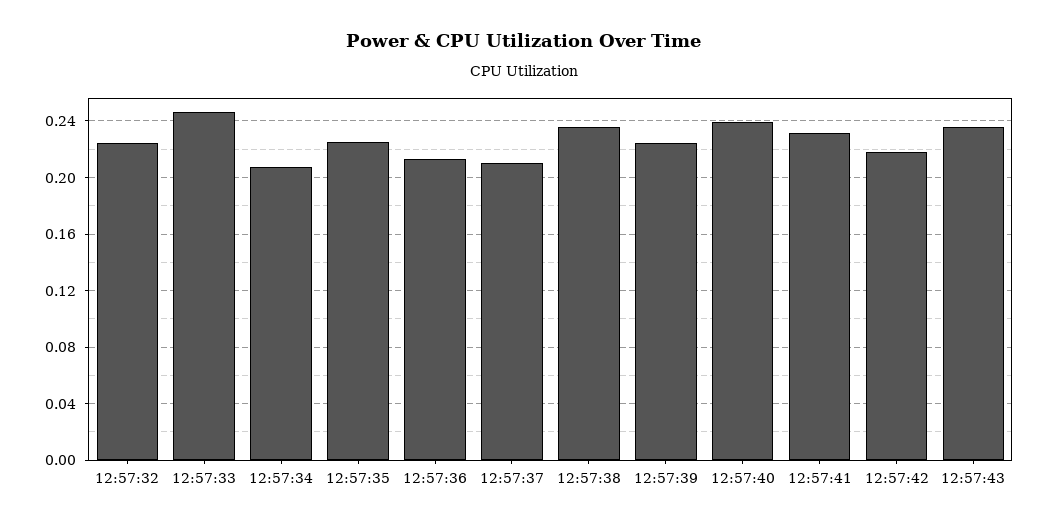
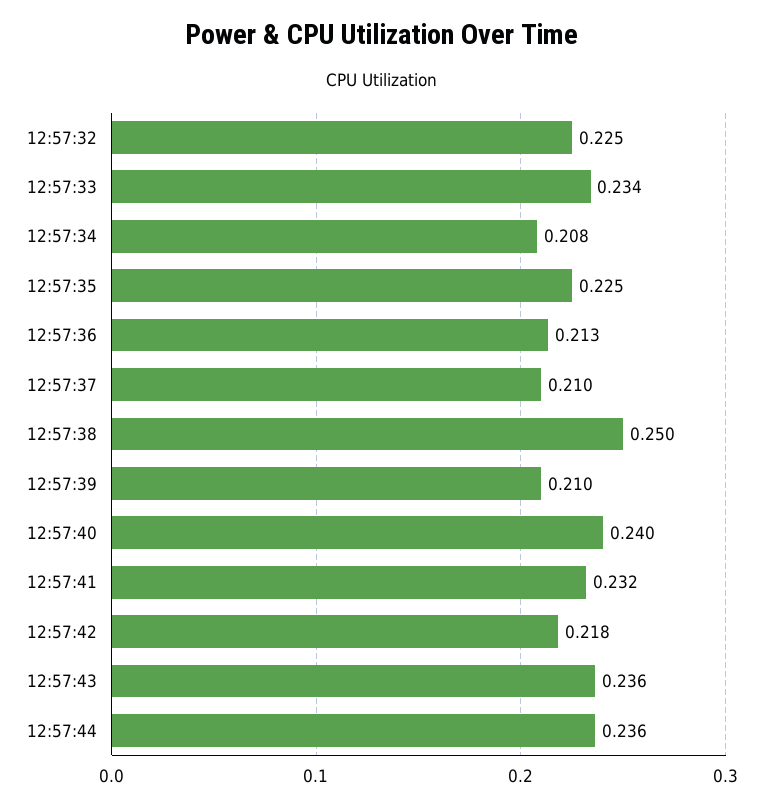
12:57:33: 0.245 -> 0.234
12:57:38: 0.235 -> 0.25
12:57:39: 0.225 -> 0.21
12:57:44: none -> 0.236

